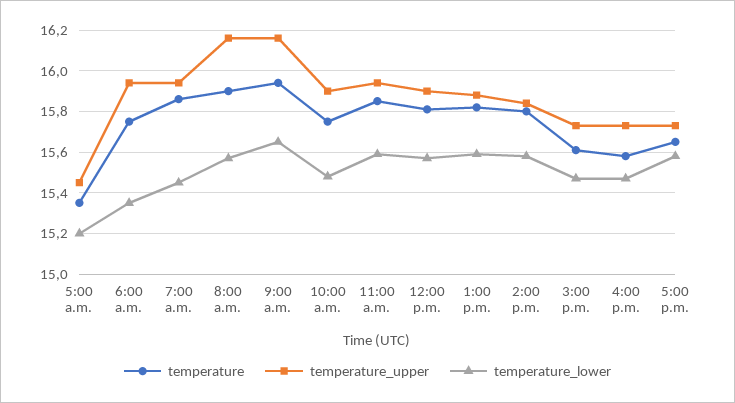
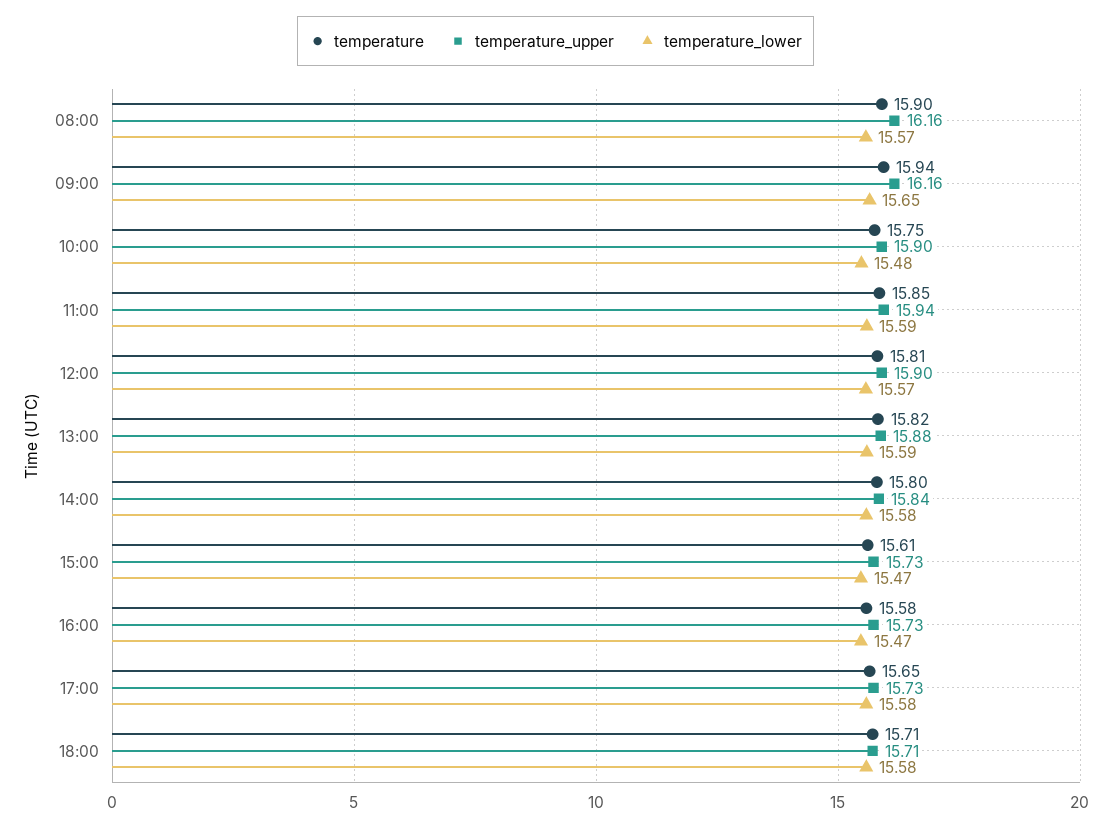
temperature, 5:00 a.m.: 15.35 -> none
temperature_upper, 5:00 a.m.: 15.45 -> none
temperature_lower, 5:00 a.m.: 15.2 -> none
temperature, 6:00 a.m.: 15.75 -> none
temperature_upper, 6:00 a.m.: 15.95 -> none
temperature_lower, 6:00 a.m.: 15.35 -> none
temperature, 7:00 a.m.: 15.85 -> none
temperature_upper, 7:00 a.m.: 15.95 -> none
temperature_lower, 7:00 a.m.: 15.45 -> none
temperature, 18:00: none -> 15.71
temperature_upper, 18:00: none -> 15.71
temperature_lower, 18:00: none -> 15.58

